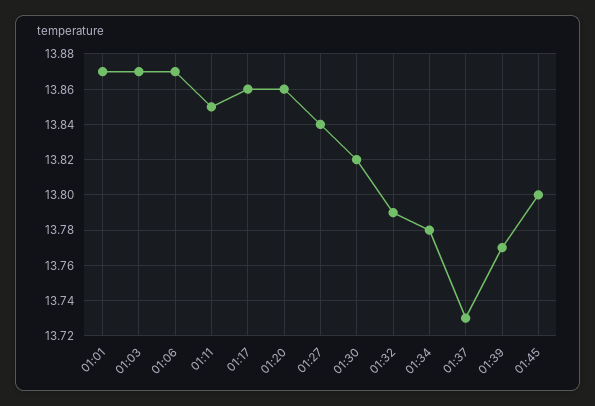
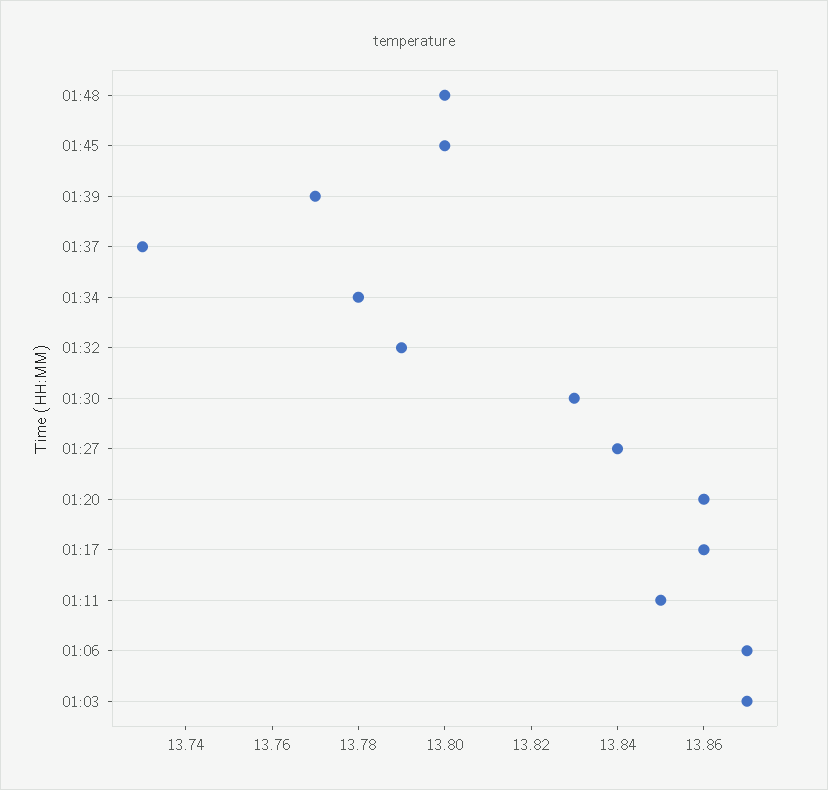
01:01: 13.87 -> none
01:30: 13.82 -> 13.83
01:48: none -> 13.8

